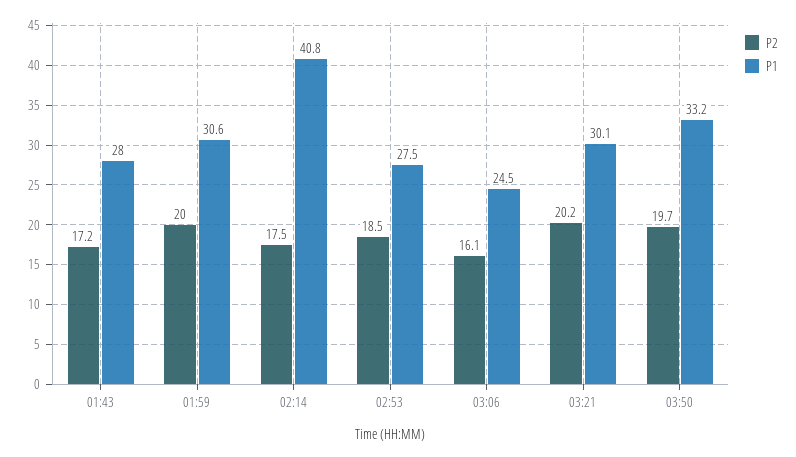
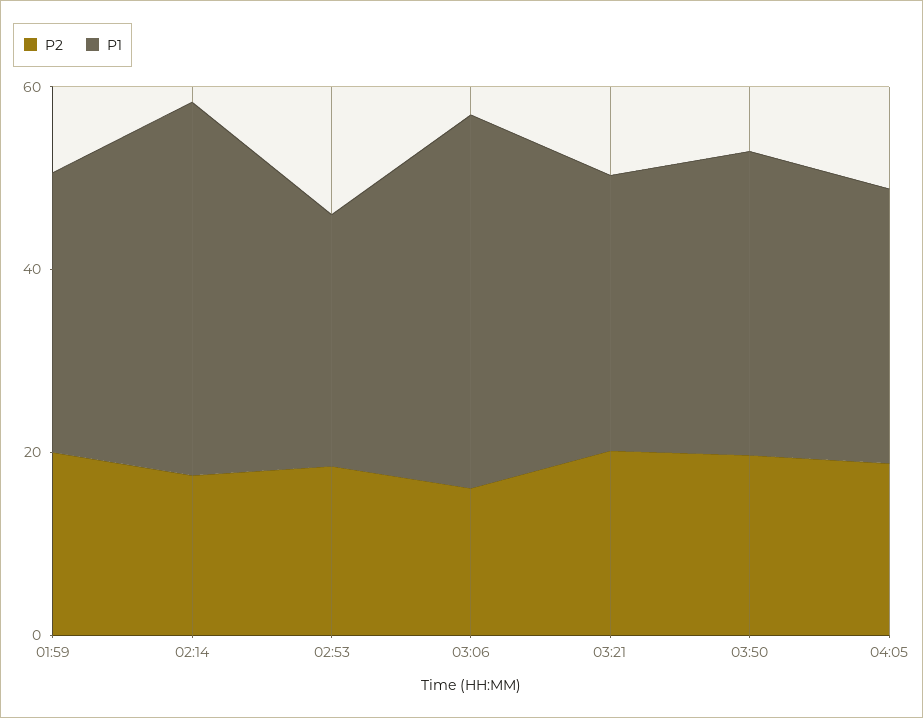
P2, 01:43: 17.2 -> none
P1, 01:43: 28 -> none
P1, 03:06: 24.5 -> 40
P2, 04:05: none -> 20
P1, 04:05: none -> 30

